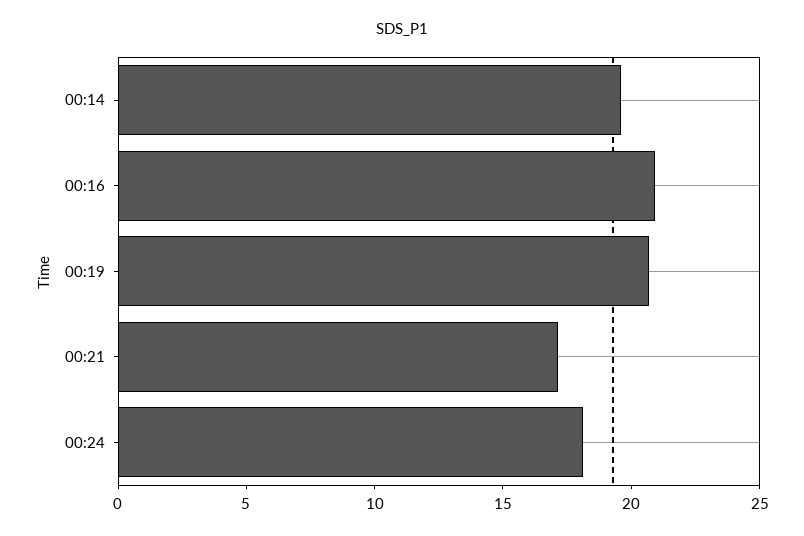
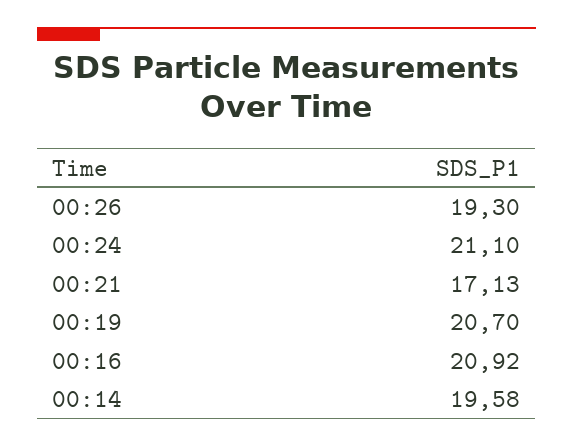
00:24: 18 -> 21.1
00:26: none -> 19.3

